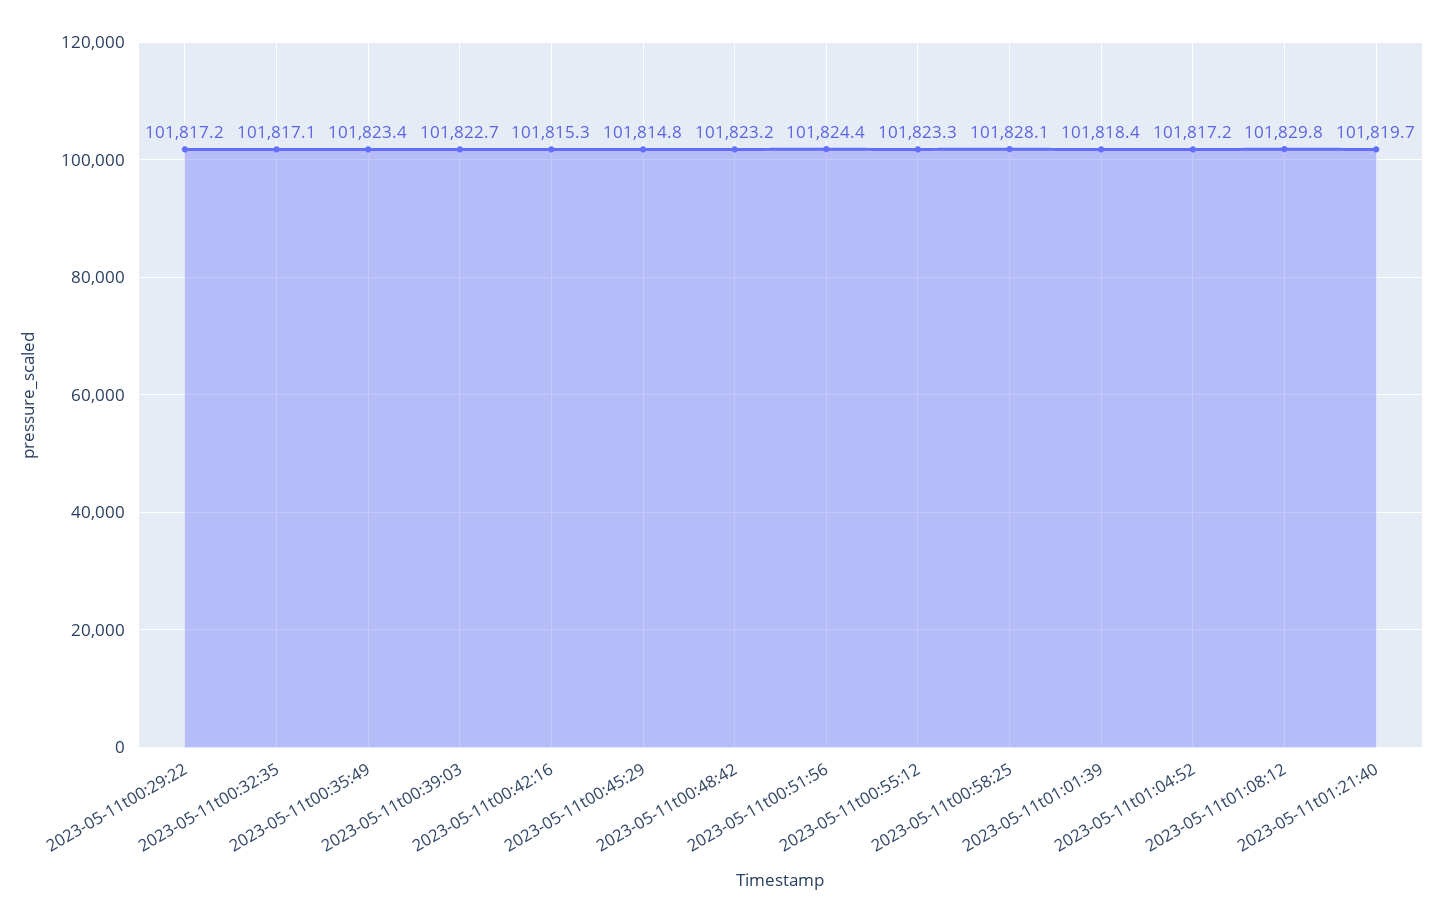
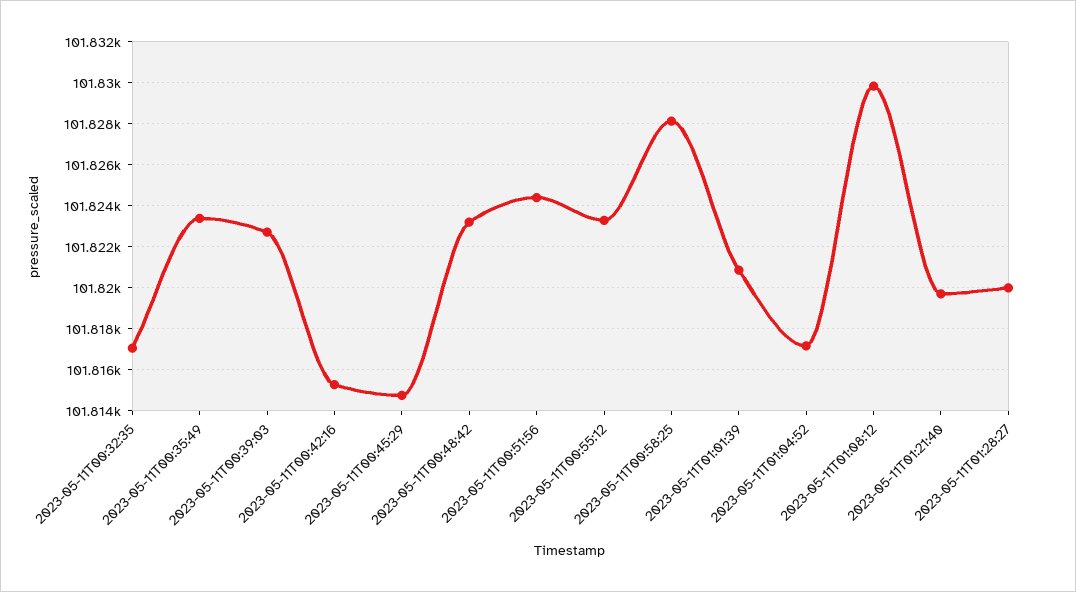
2023-05-11t00:29:22: 101817.2 -> none
2023-05-11t01:01:39: 101818.4 -> 101821
2023-05-11T01:28:27: none -> 101820

